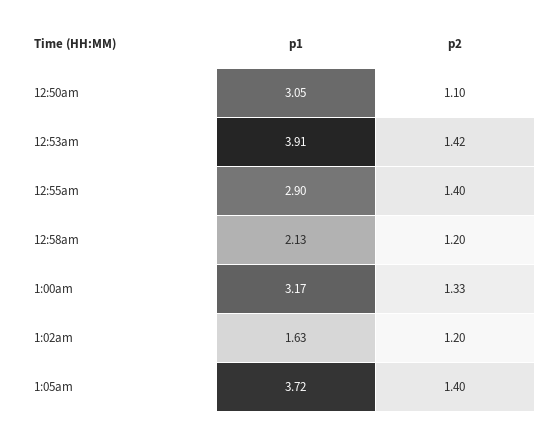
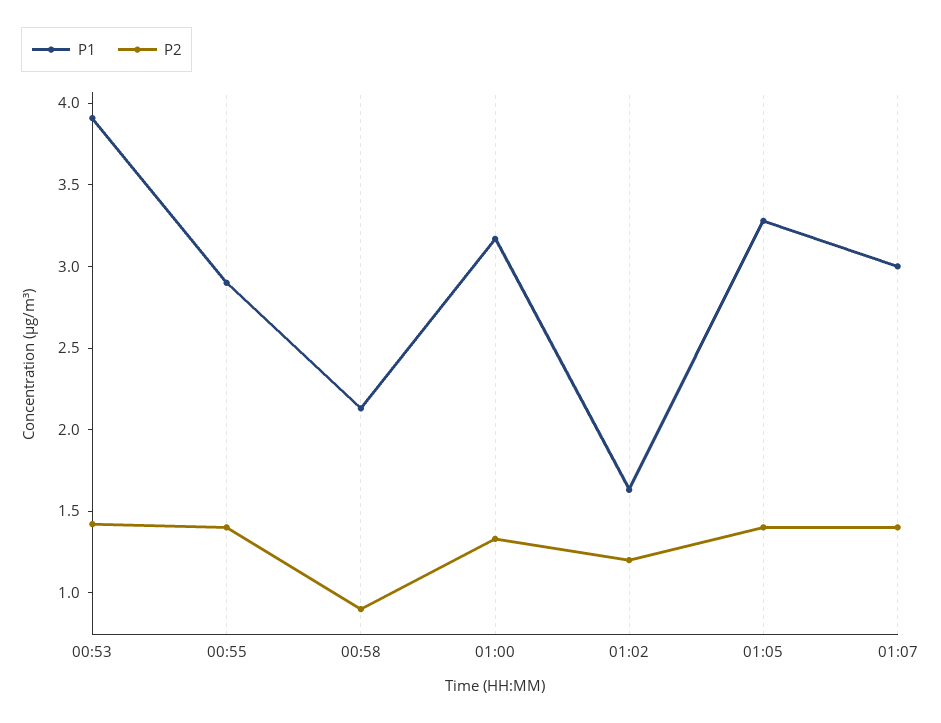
p1, 12:50am: 3.05 -> none
p2, 12:50am: 1.1 -> none
p2, 12:58am: 1.2 -> 0.9
p1, 1:05am: 3.72 -> 3.3
p1, 01:07: none -> 3
p2, 01:07: none -> 1.4

